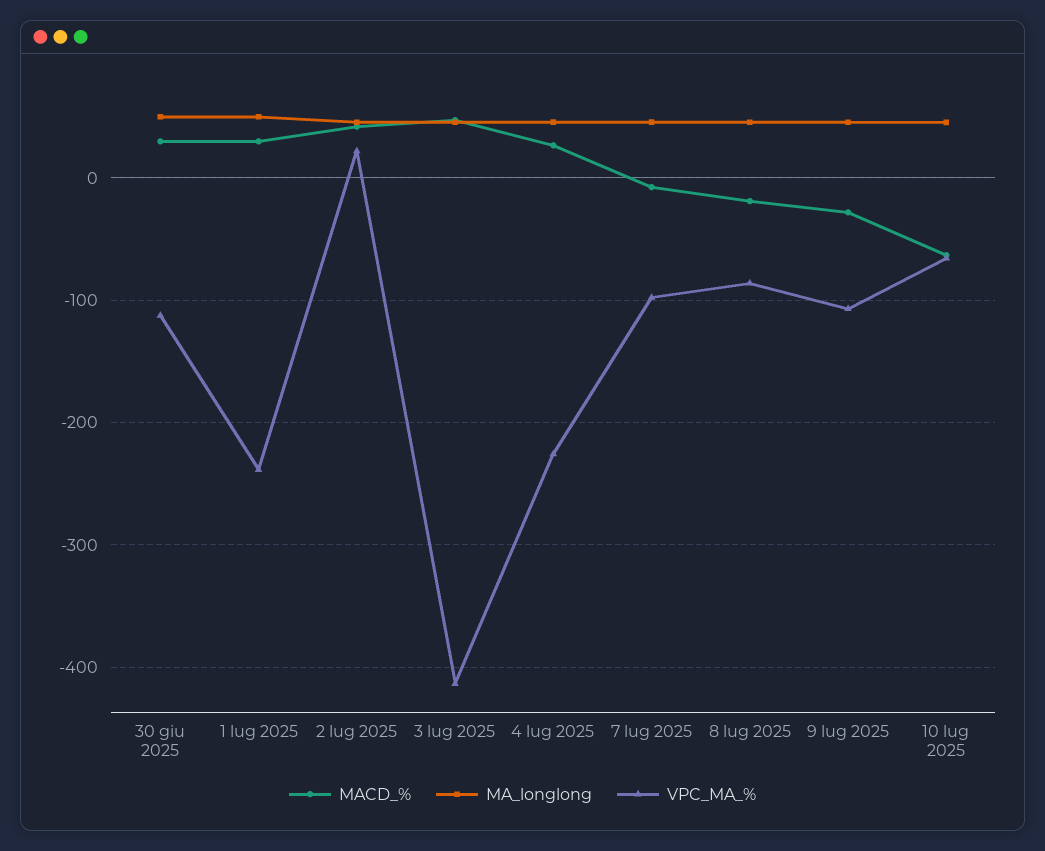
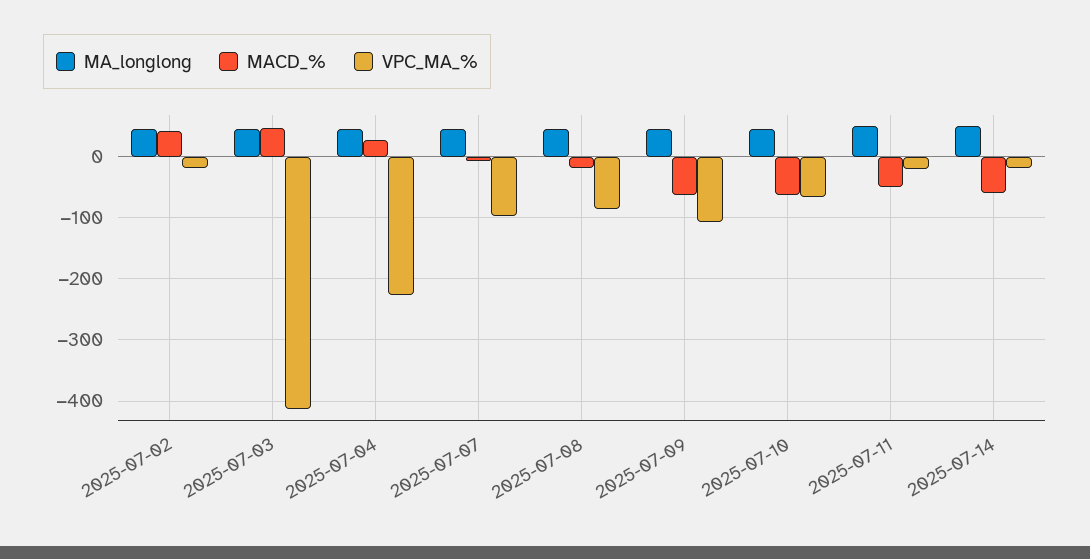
MACD_%, 30 giu 2025: 30 -> none
MA_longlong, 30 giu 2025: 50 -> none
VPC_MA_%, 30 giu 2025: -110 -> none
MACD_%, 1 lug 2025: 30 -> none
MA_longlong, 1 lug 2025: 50 -> none
VPC_MA_%, 1 lug 2025: -240 -> none
VPC_MA_%, 2 lug 2025: 20 -> -20
MACD_%, 9 lug 2025: -30 -> -60
MA_longlong, 2025-07-11: none -> 50
MACD_%, 2025-07-11: none -> -50
VPC_MA_%, 2025-07-11: none -> -20
MA_longlong, 2025-07-14: none -> 50
MACD_%, 2025-07-14: none -> -60
VPC_MA_%, 2025-07-14: none -> -20

